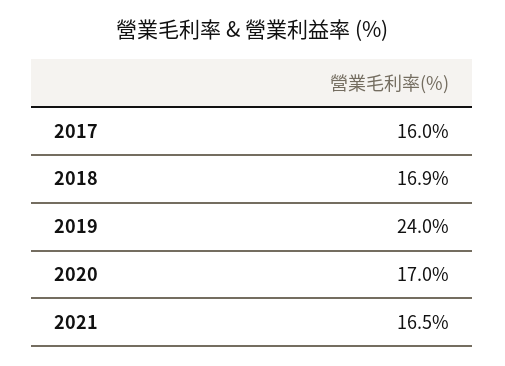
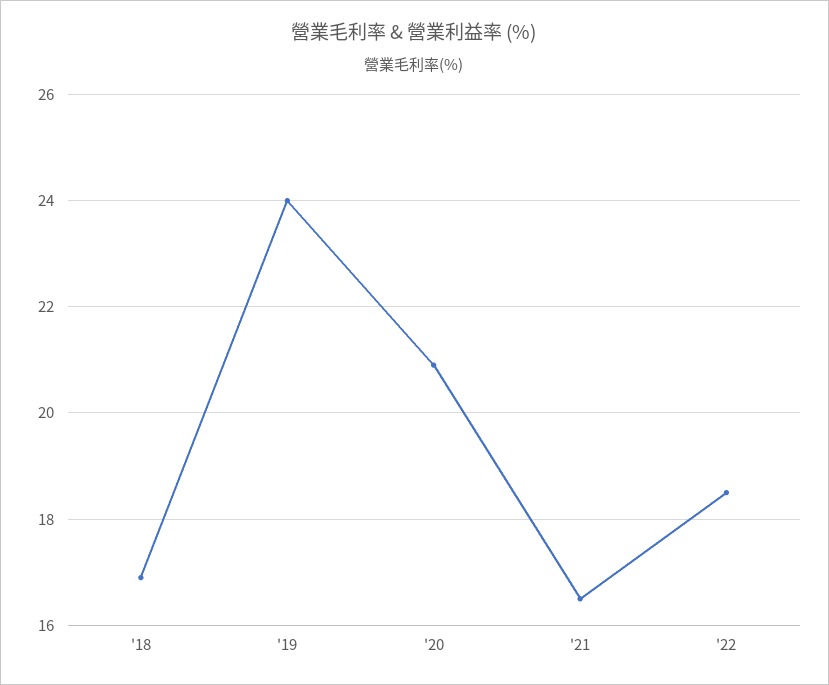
2017: 16 -> none
2020: 17 -> 21
'22: none -> 18.5

